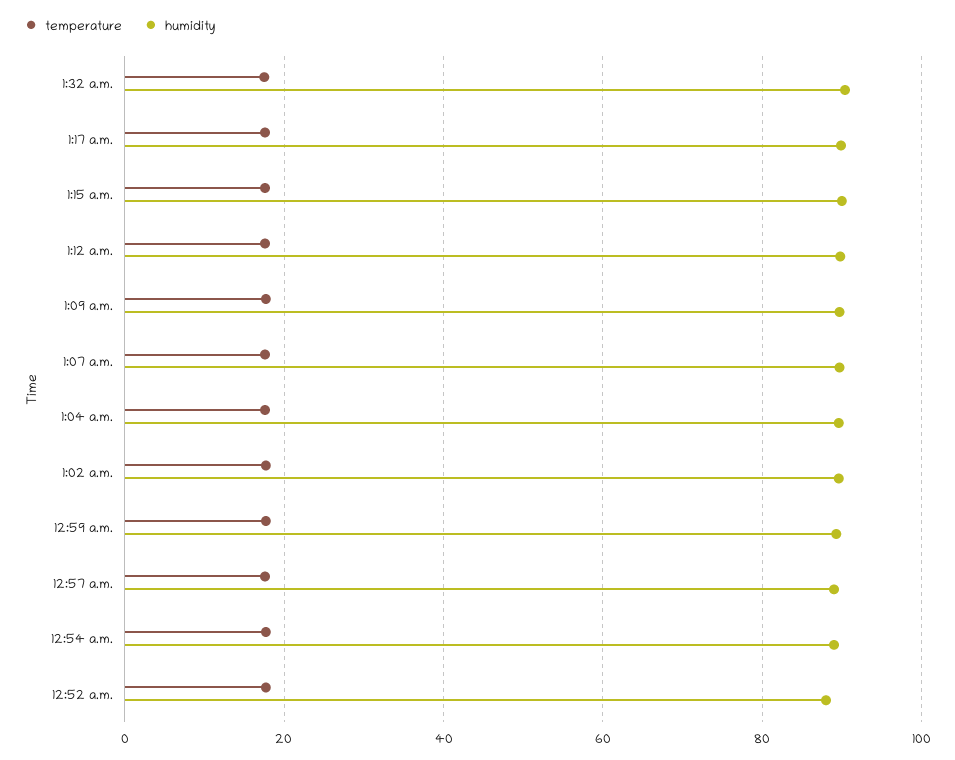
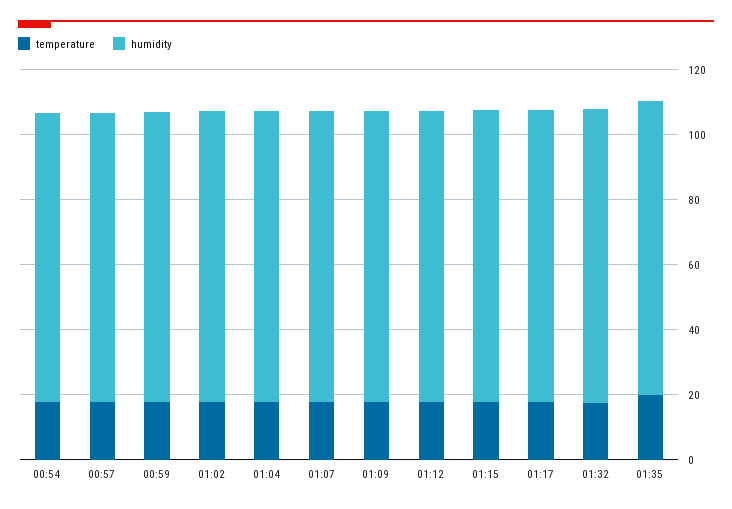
temperature, 12:52 a.m.: 18 -> none
humidity, 12:52 a.m.: 88 -> none
temperature, 01:35: none -> 20
humidity, 01:35: none -> 90

